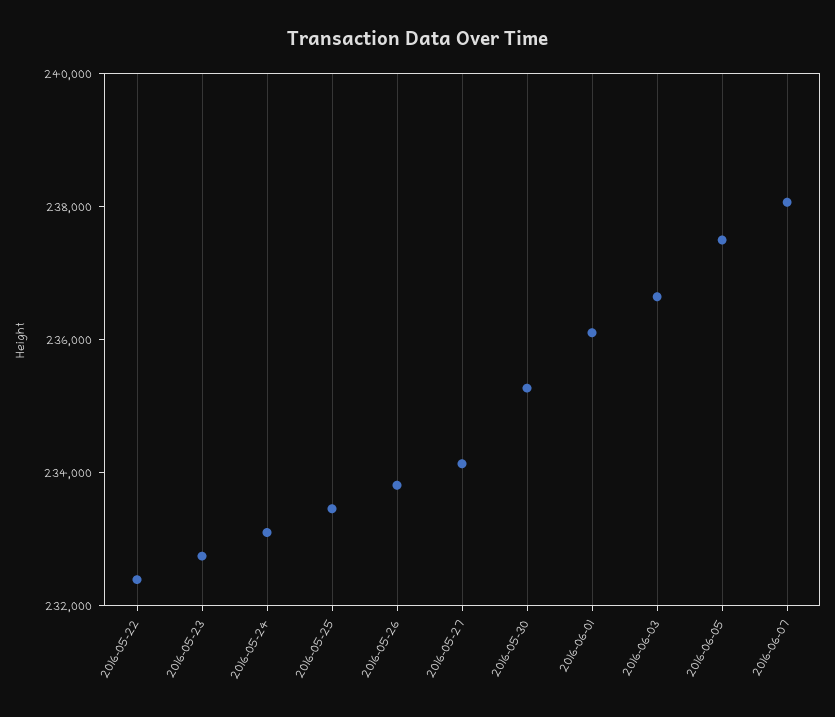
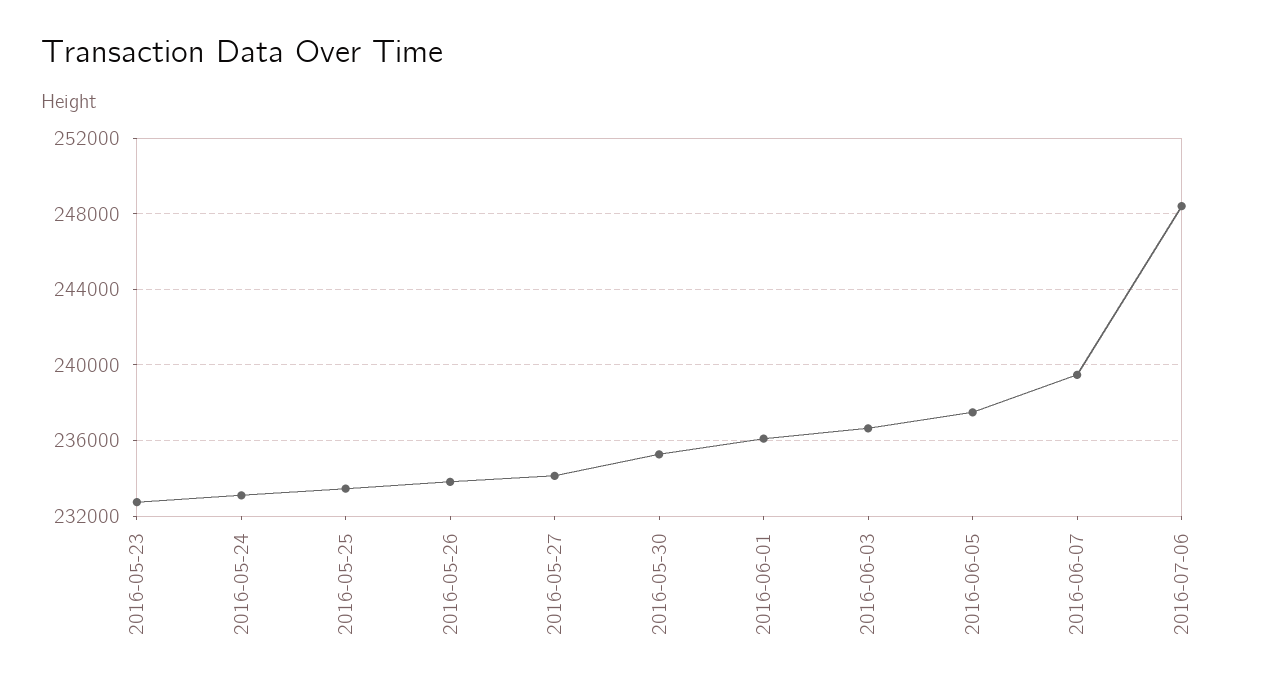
2016-05-22: 232500 -> none
2016-06-07: 238000 -> 239500
2016-07-06: none -> 248500

